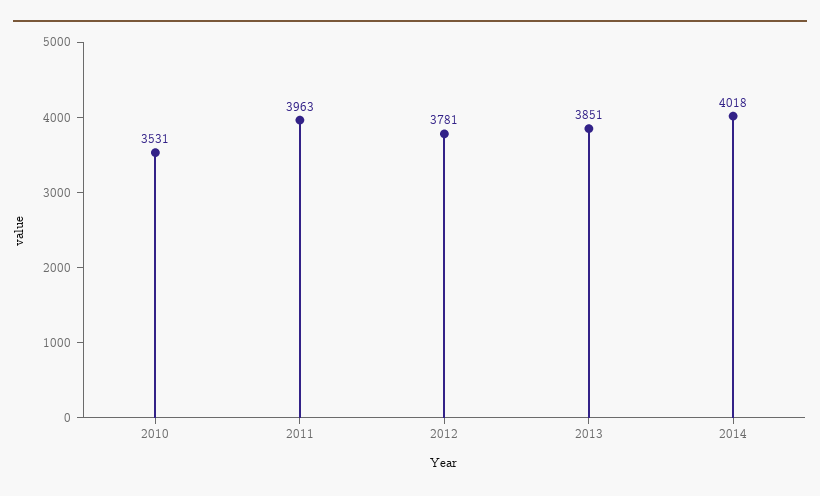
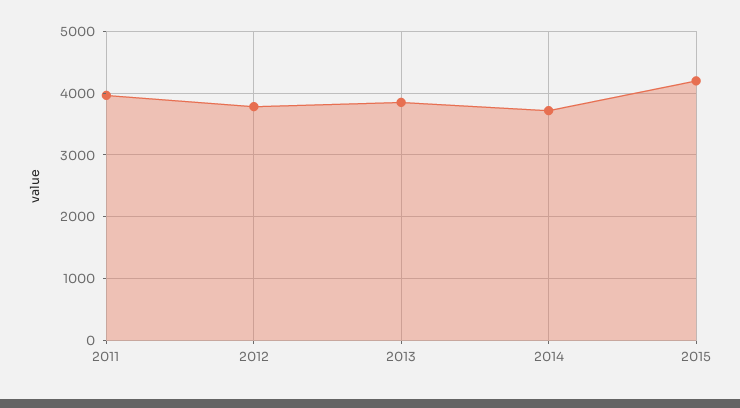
2010: 3531 -> none
2014: 4018 -> 3700
2015: none -> 4200

